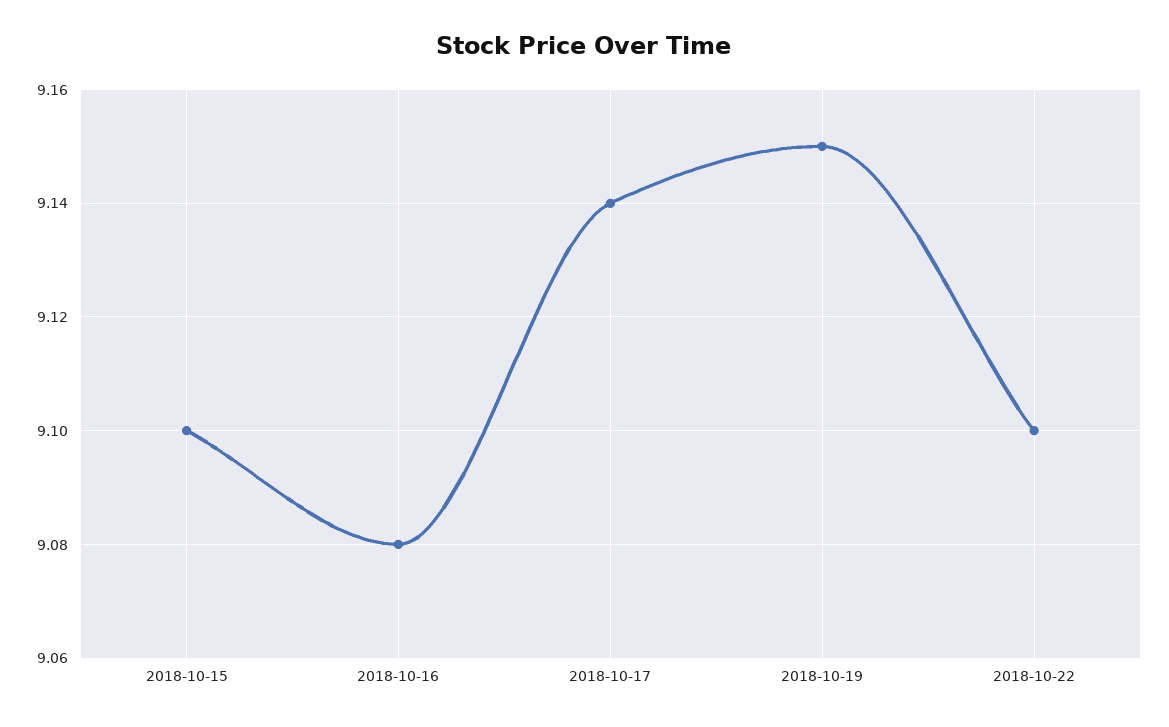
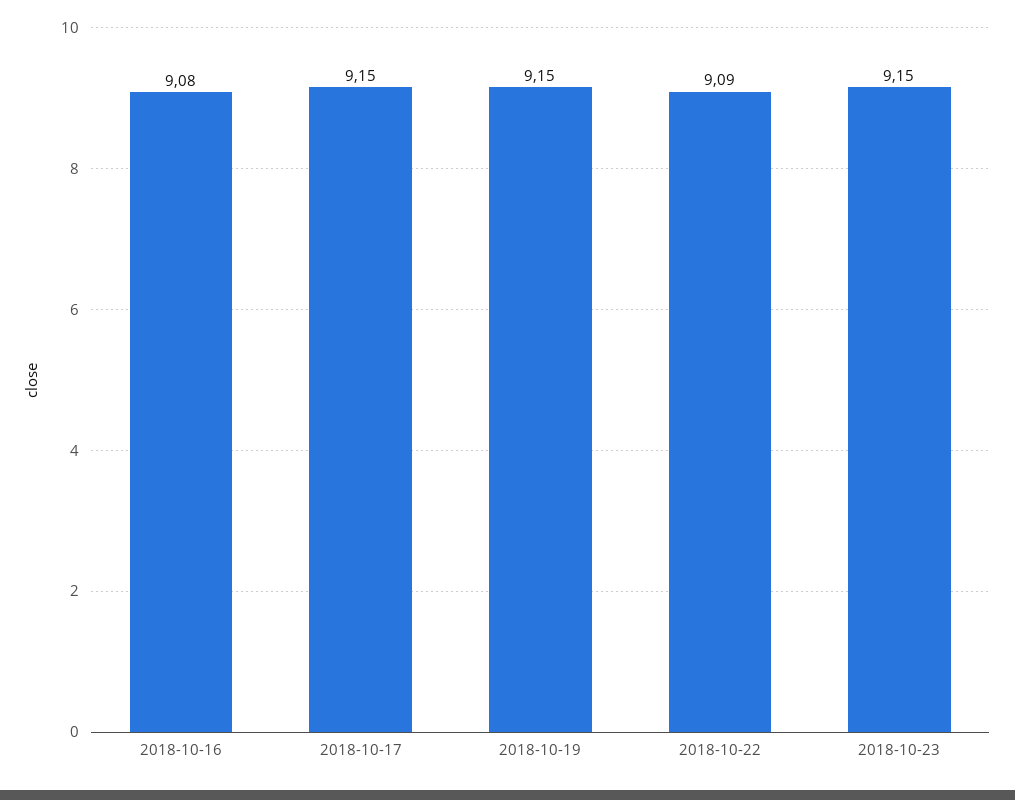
2018-10-15: 9.1 -> none
2018-10-17: 9.14 -> 9.15
2018-10-22: 9.1 -> 9.09
2018-10-23: none -> 9.15

